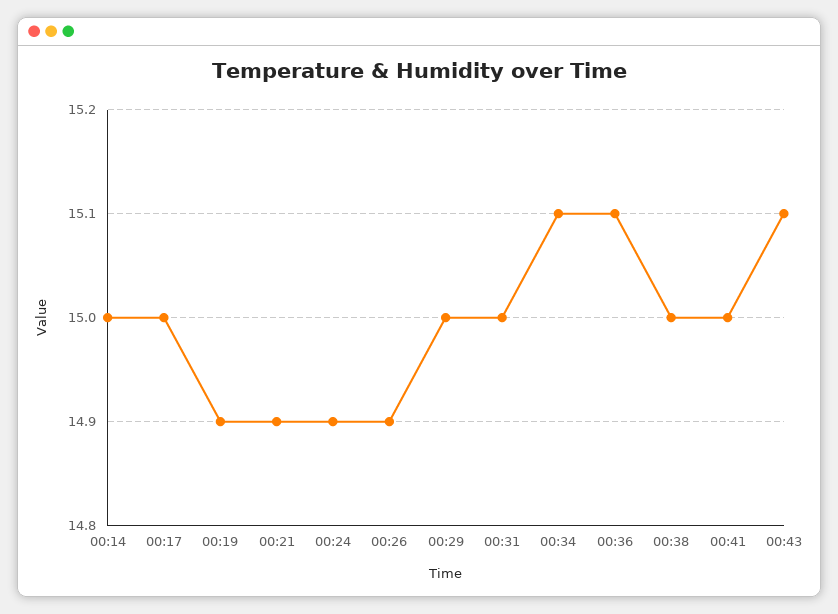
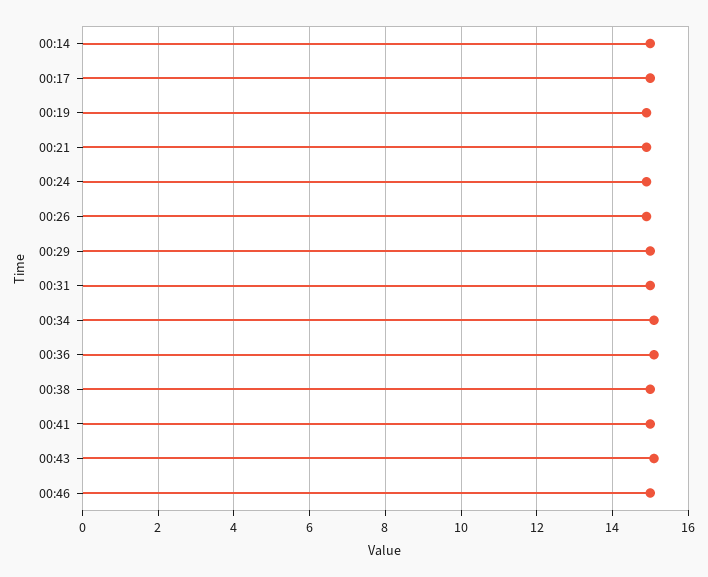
00:46: none -> 15

